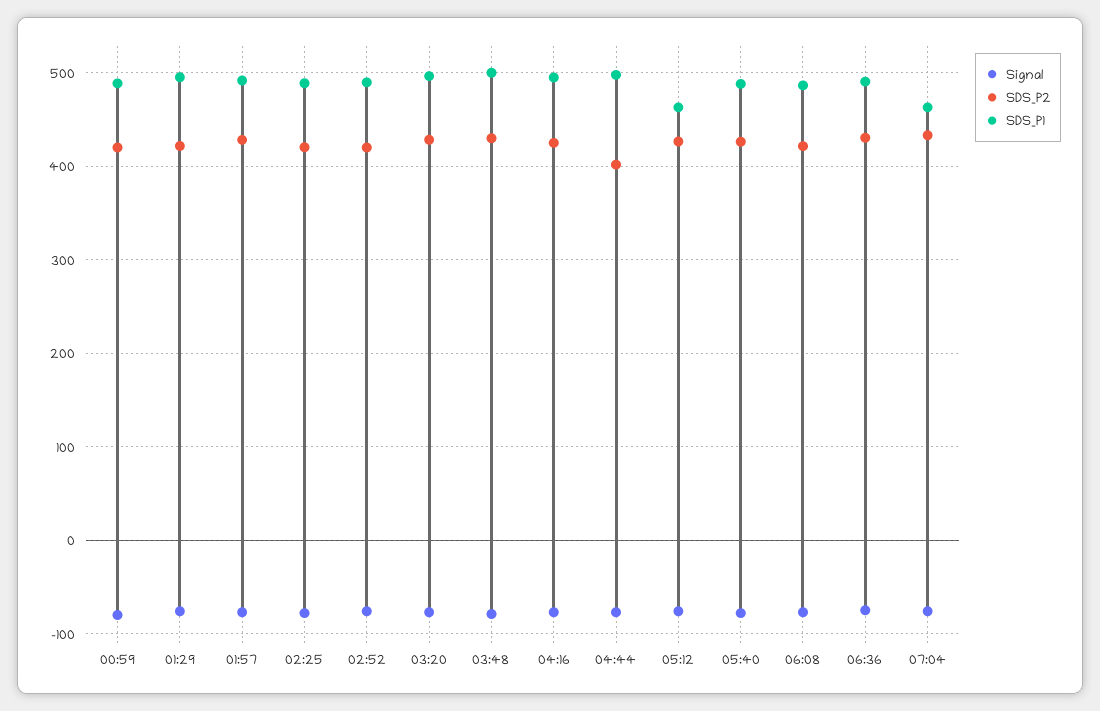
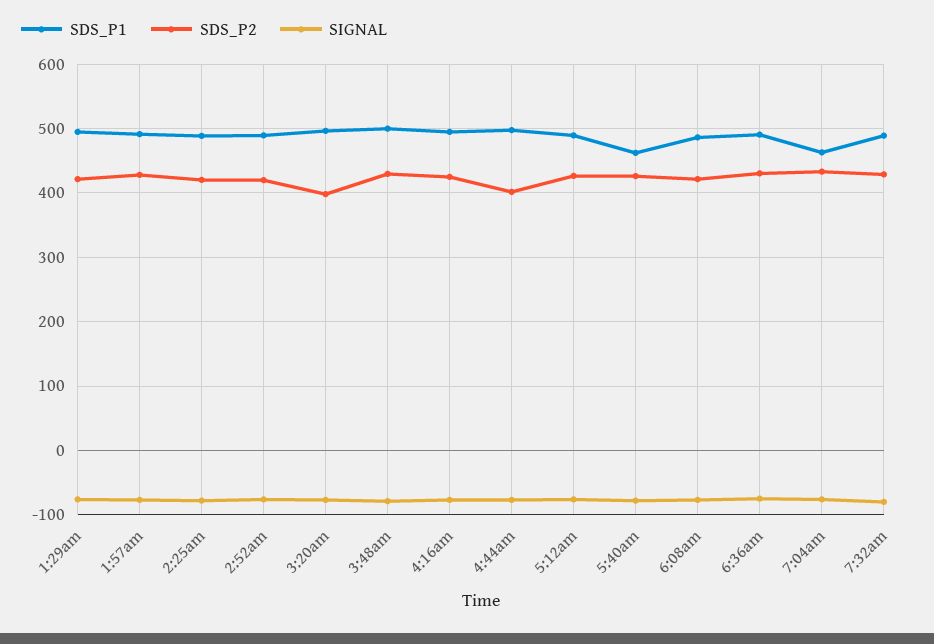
Signal, 00:59: -80 -> none
SDS_P2, 00:59: 420 -> none
SDS_P1, 00:59: 490 -> none
SDS_P2, 03:20: 430 -> 400
SDS_P1, 05:12: 460 -> 490
SDS_P1, 05:40: 490 -> 460
SDS_P1, 7:32am: none -> 490
SDS_P2, 7:32am: none -> 430
Signal, 7:32am: none -> -80

